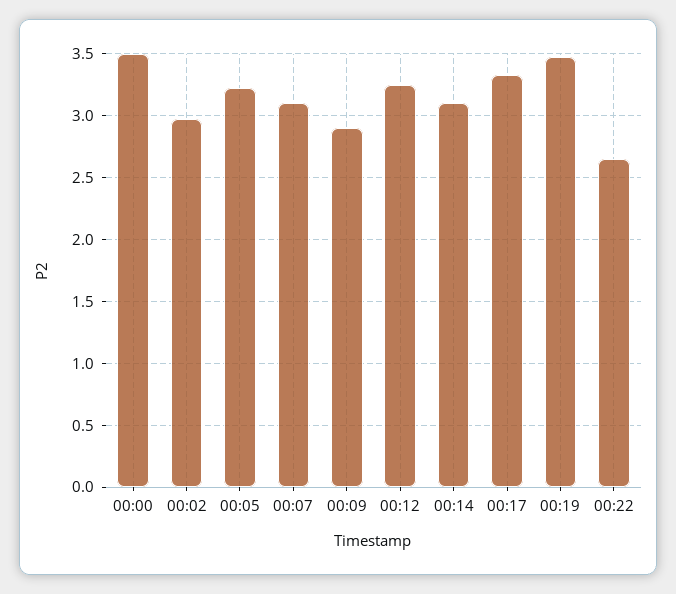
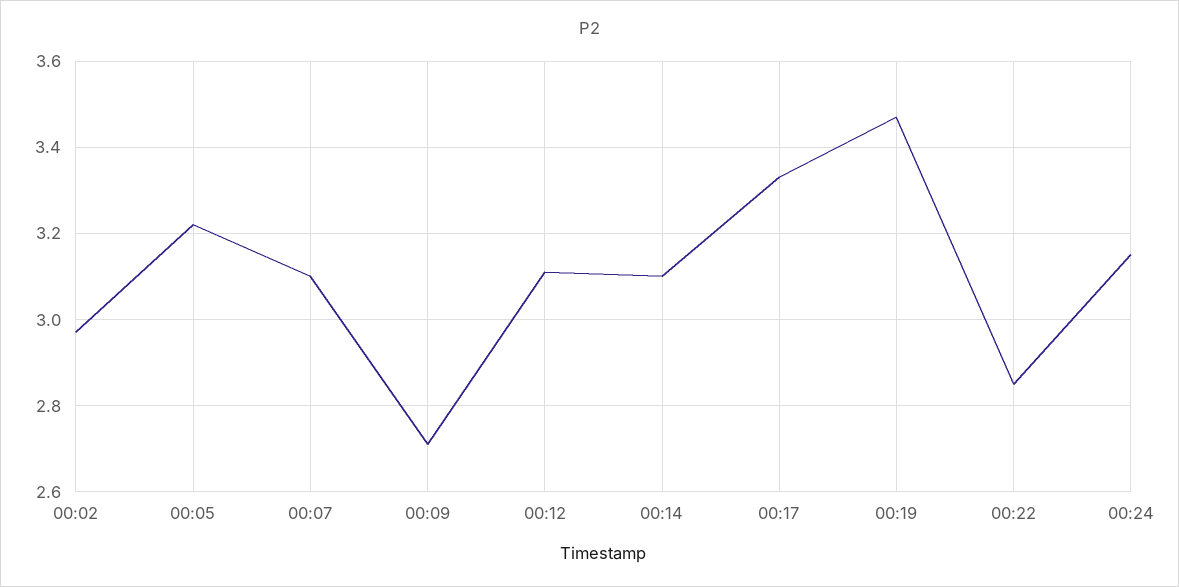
00:00: 3.5 -> none
00:09: 2.9 -> 2.7
00:12: 3.25 -> 3.1
00:22: 2.65 -> 2.85
00:24: none -> 3.15

